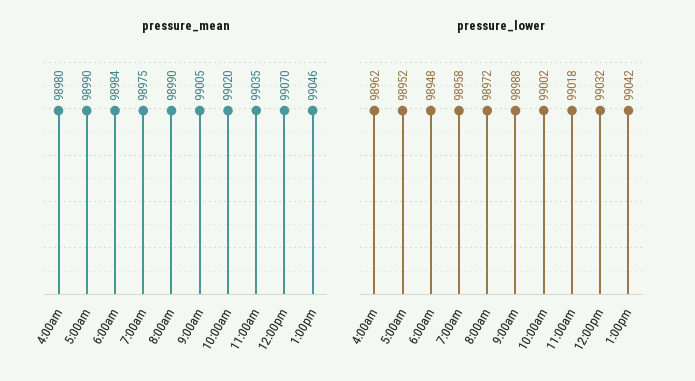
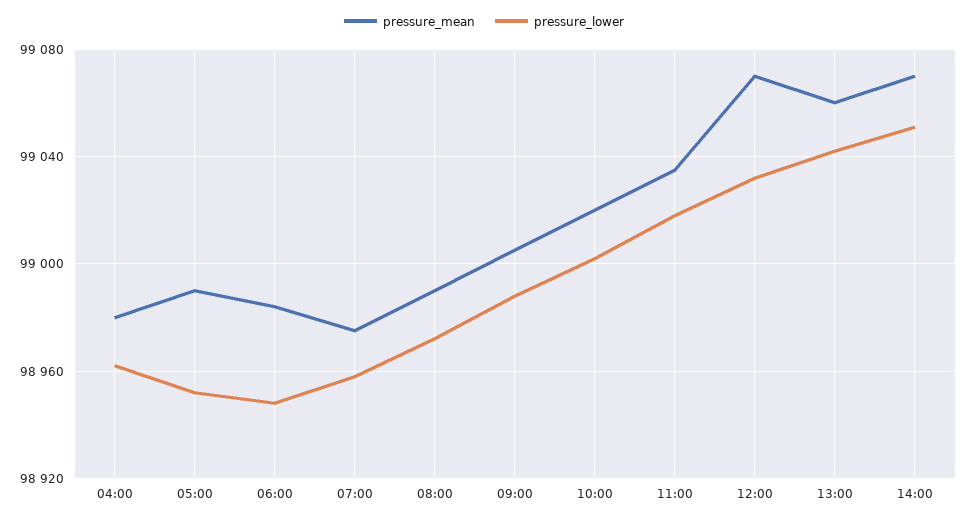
pressure_mean, 1:00pm: 99046 -> 99060
pressure_mean, 14:00: none -> 99070
pressure_lower, 14:00: none -> 99050

